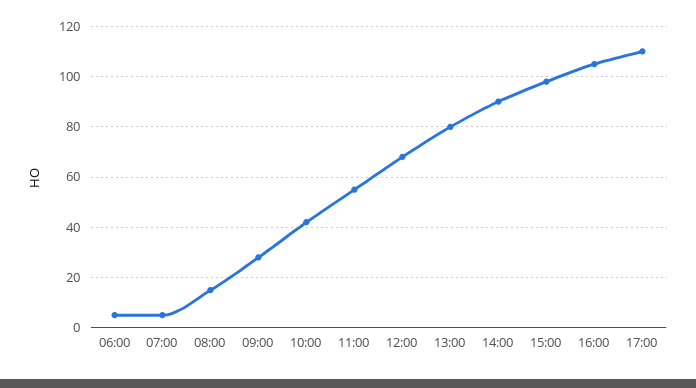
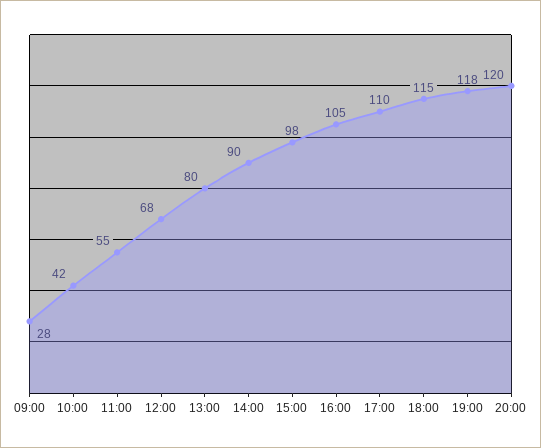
06:00: 5 -> none
07:00: 5 -> none
08:00: 15 -> none
18:00: none -> 115
19:00: none -> 118
20:00: none -> 120

